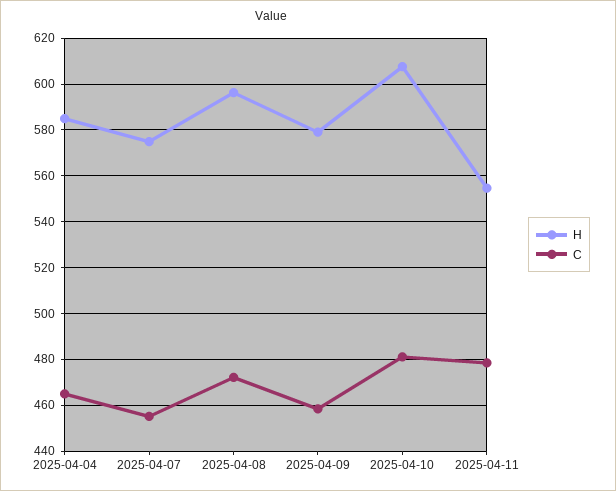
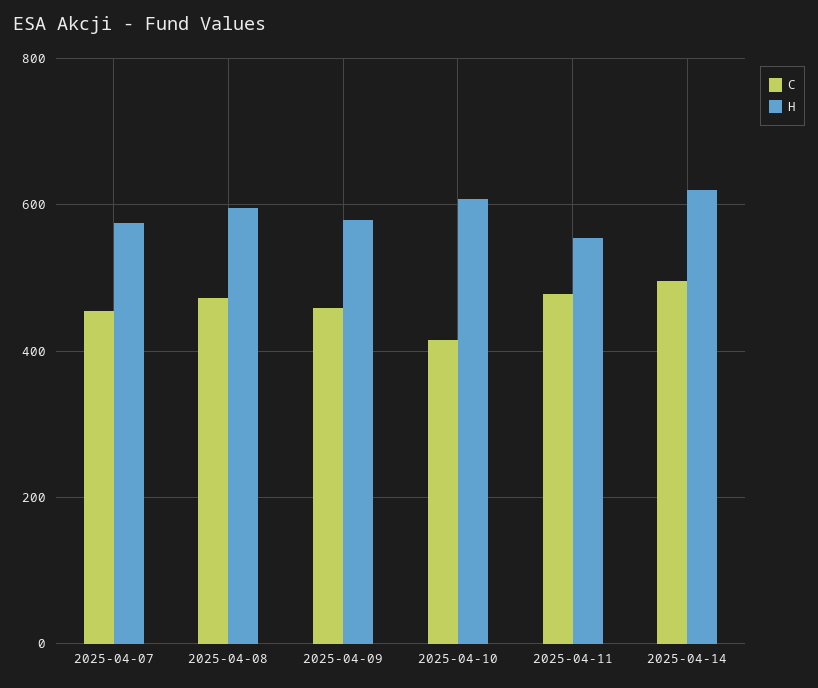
H, 2025-04-04: 585 -> none
C, 2025-04-04: 465 -> none
C, 2025-04-10: 480 -> 420
C, 2025-04-14: none -> 500
H, 2025-04-14: none -> 620

